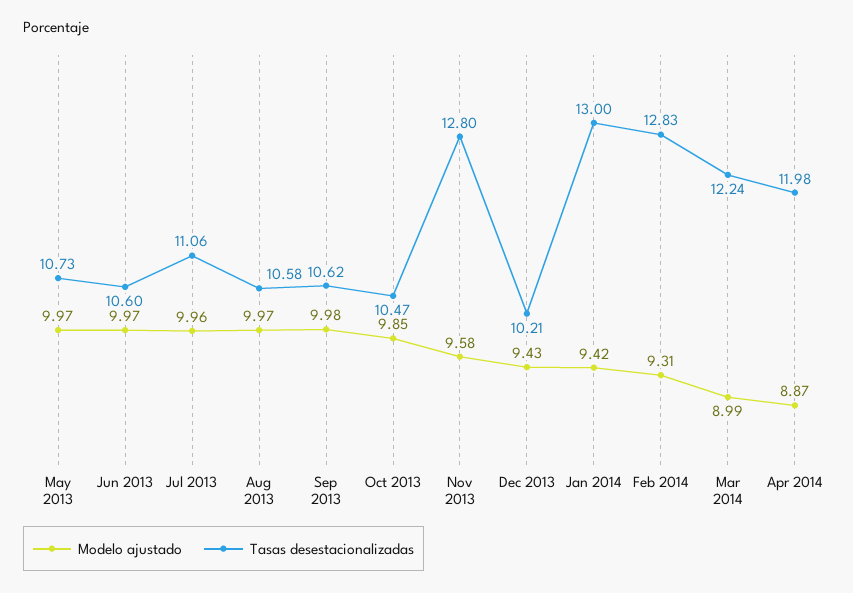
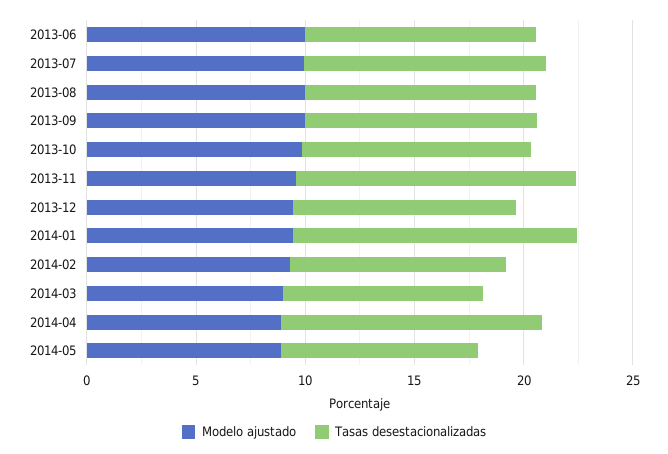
Modelo ajustado, May 2013: 9.97 -> none
Tasas desestacionalizadas, May 2013: 10.73 -> none
Tasas desestacionalizadas, Feb 2014: 12.83 -> 10
Tasas desestacionalizadas, Mar 2014: 12.24 -> 9
Modelo ajustado, 2014-05: none -> 9
Tasas desestacionalizadas, 2014-05: none -> 9

